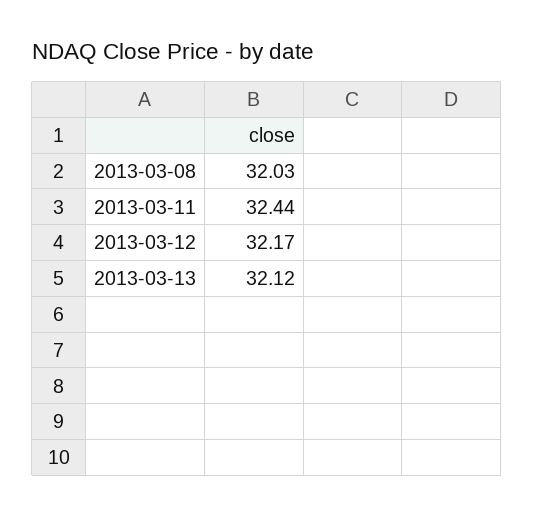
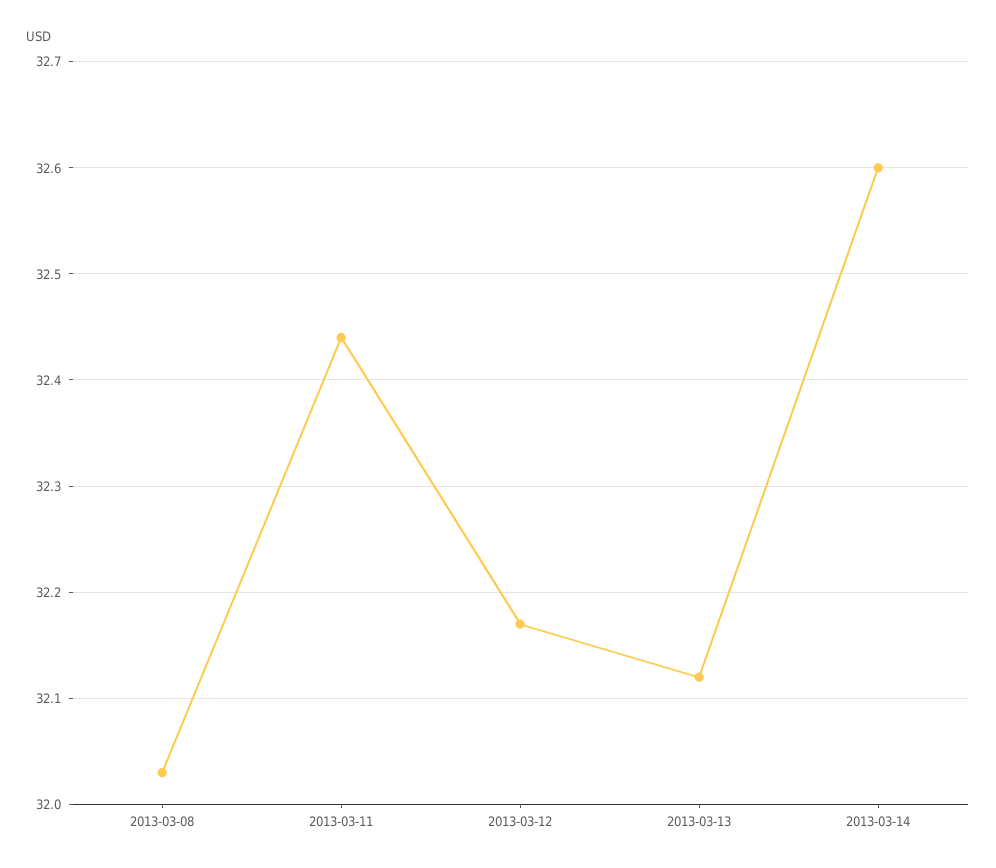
2013-03-14: none -> 32.6

